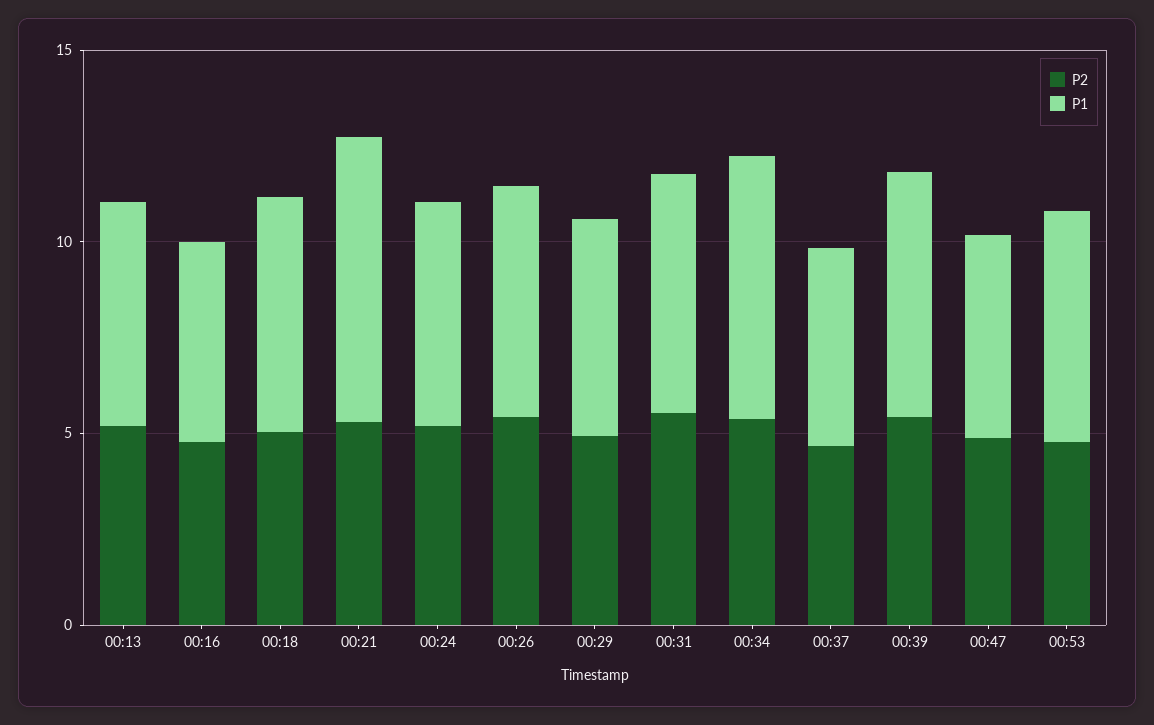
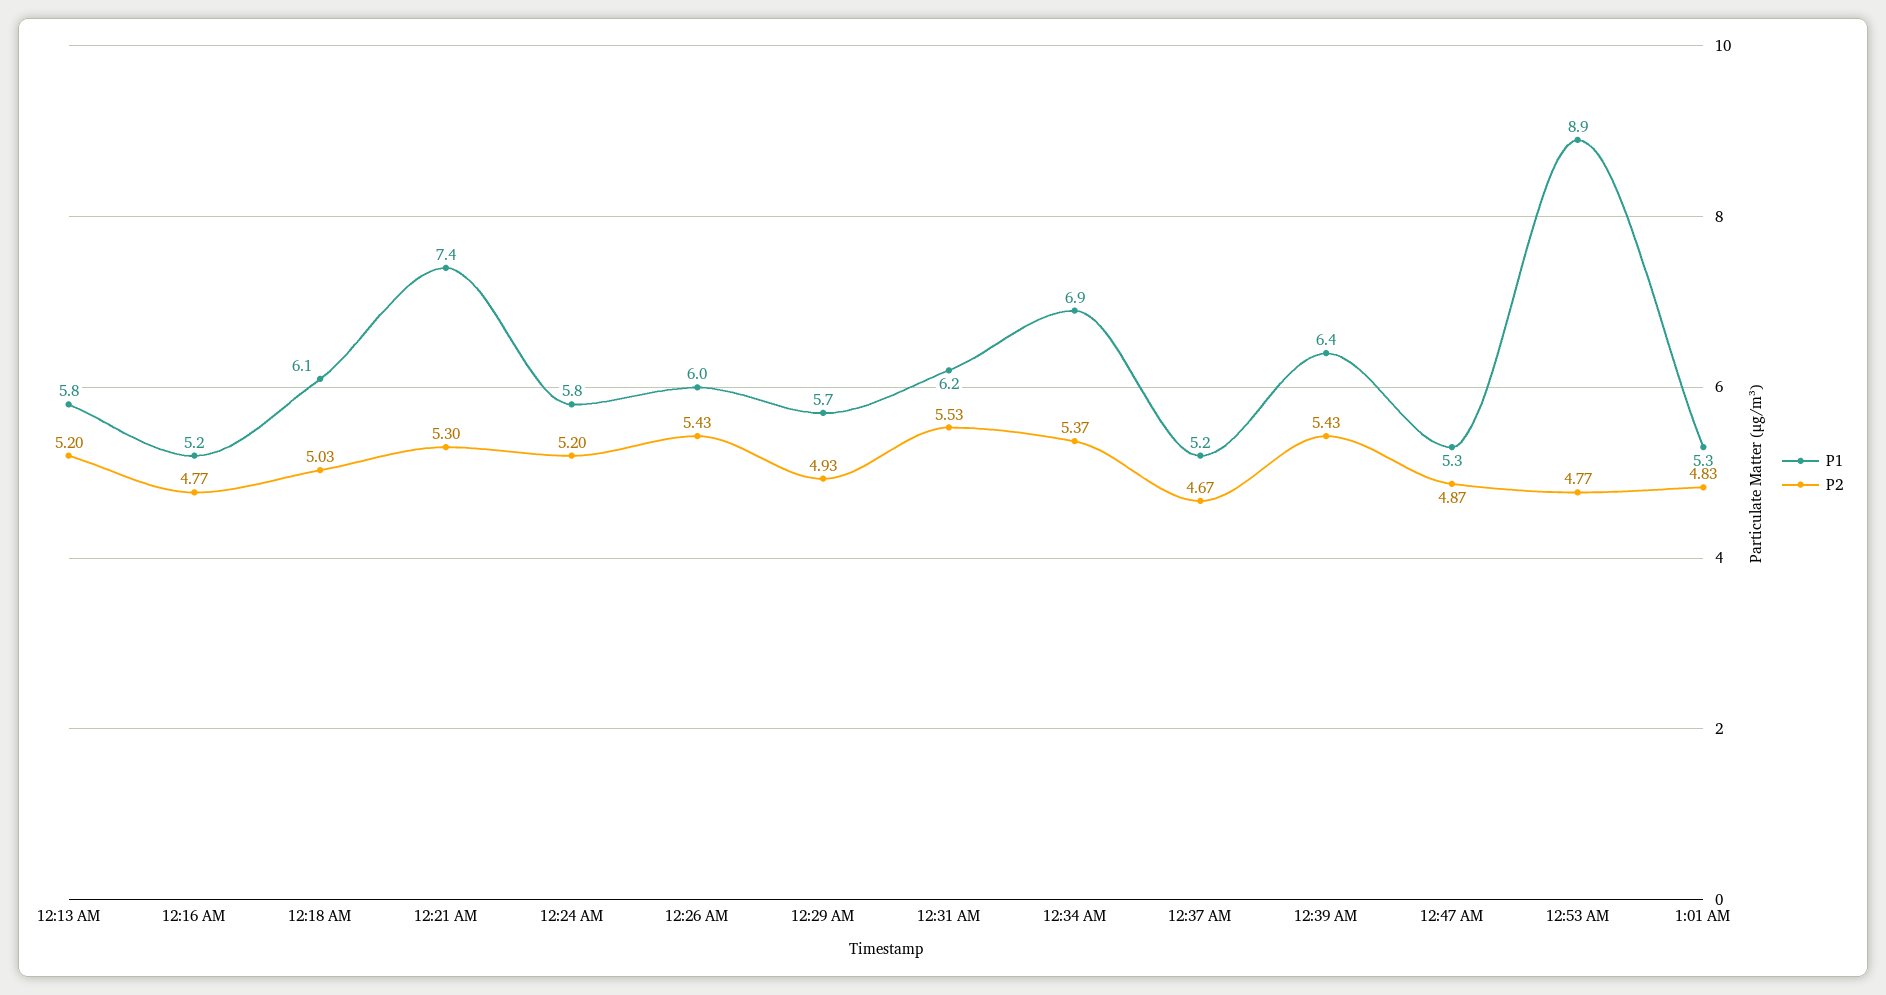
P1, 00:53: 6 -> 8.9
P1, 1:01 AM: none -> 5.3
P2, 1:01 AM: none -> 4.83

